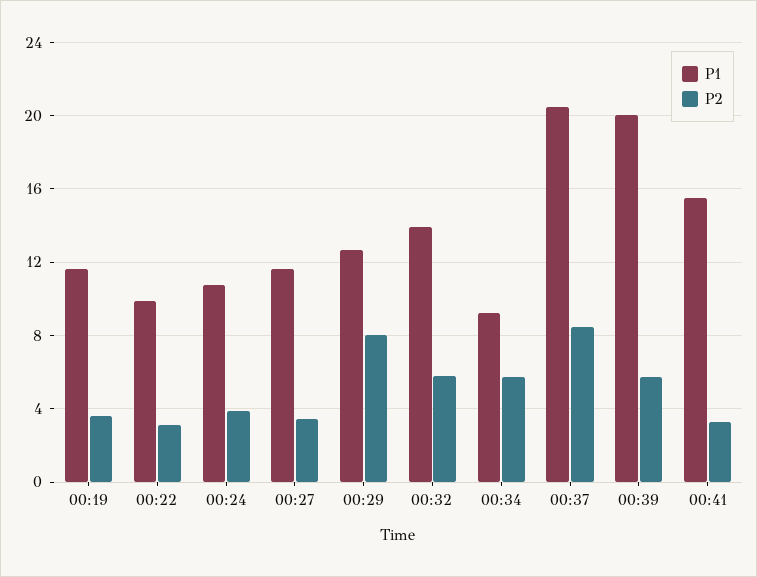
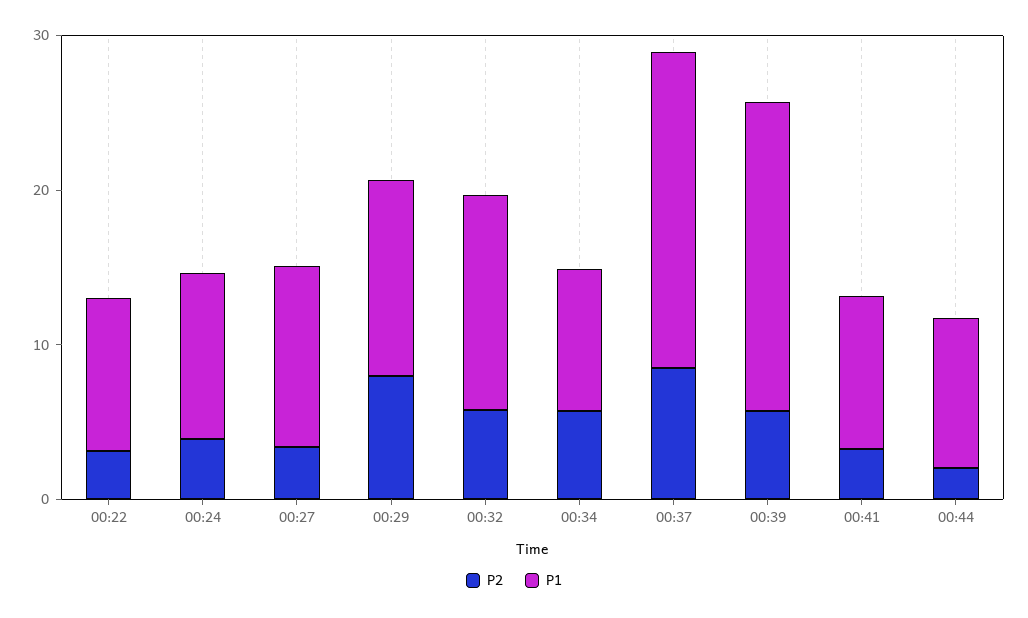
P1, 00:19: 11.5 -> none
P2, 00:19: 3.5 -> none
P1, 00:41: 15.5 -> 10
P2, 00:44: none -> 2
P1, 00:44: none -> 10

